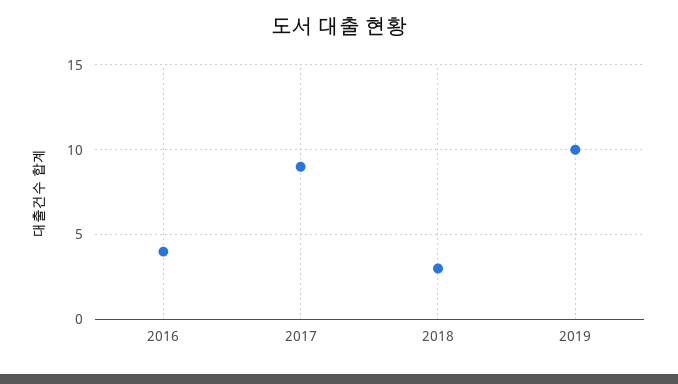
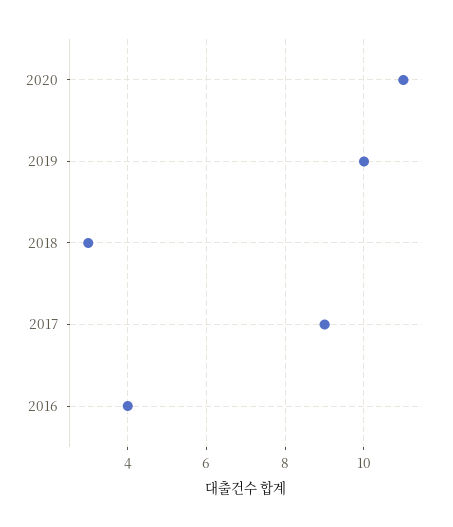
2020: none -> 11

